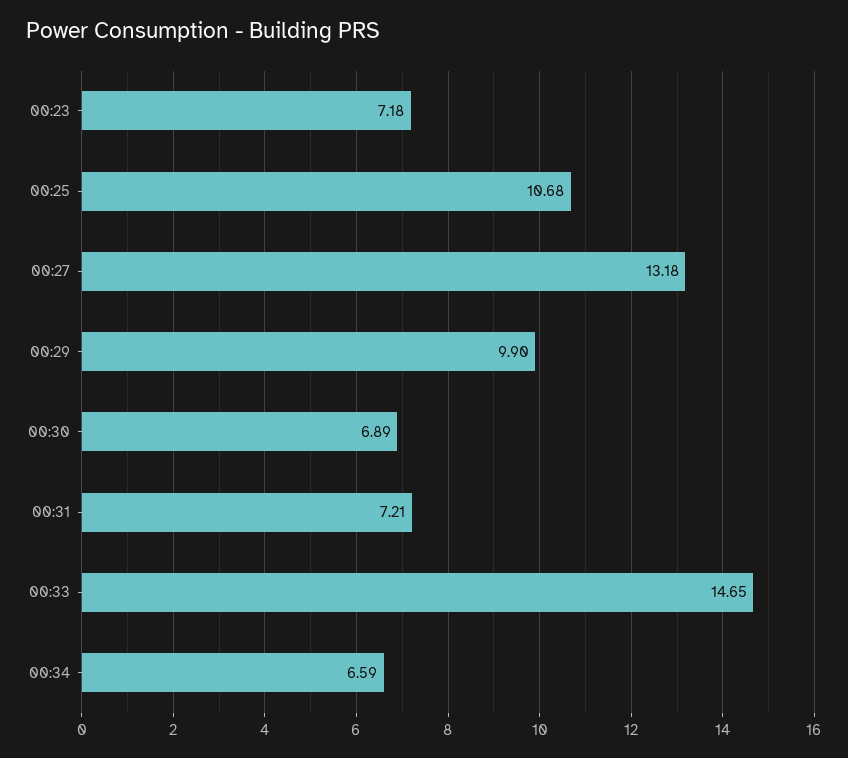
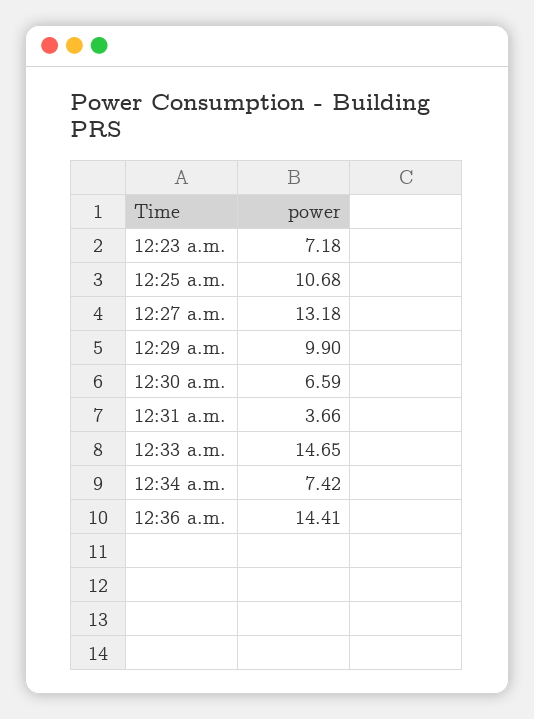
00:30: 6.89 -> 6.59
00:31: 7.21 -> 3.66
00:34: 6.59 -> 7.42
12:36 a.m.: none -> 14.41

